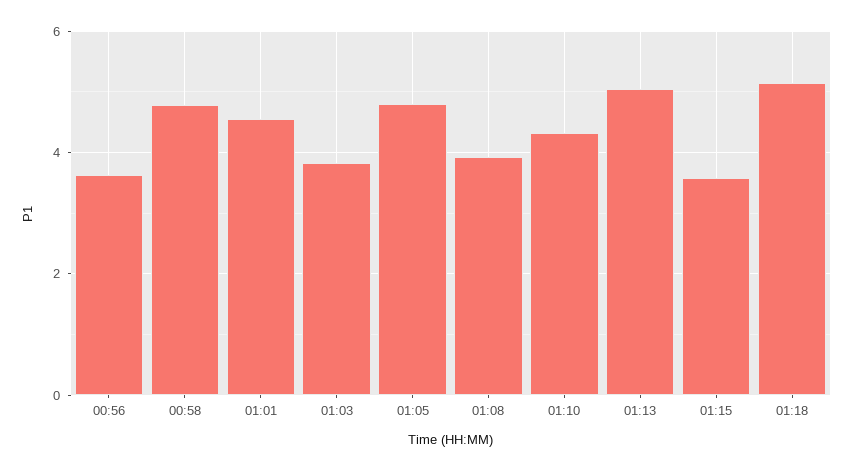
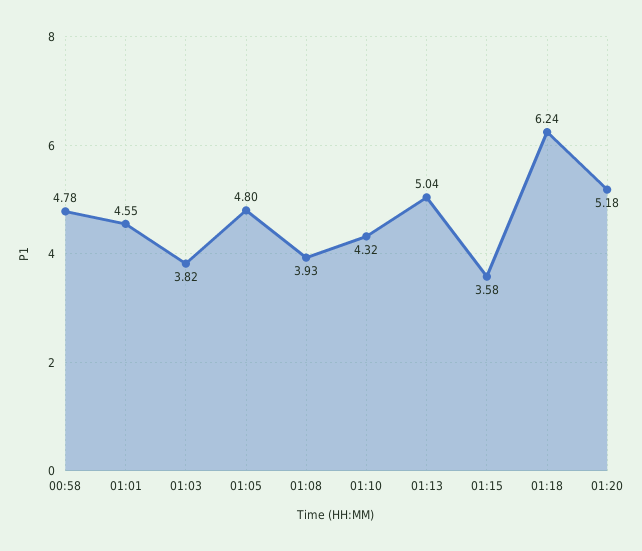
00:56: 3.6 -> none
01:18: 5.2 -> 6.24
01:20: none -> 5.18

